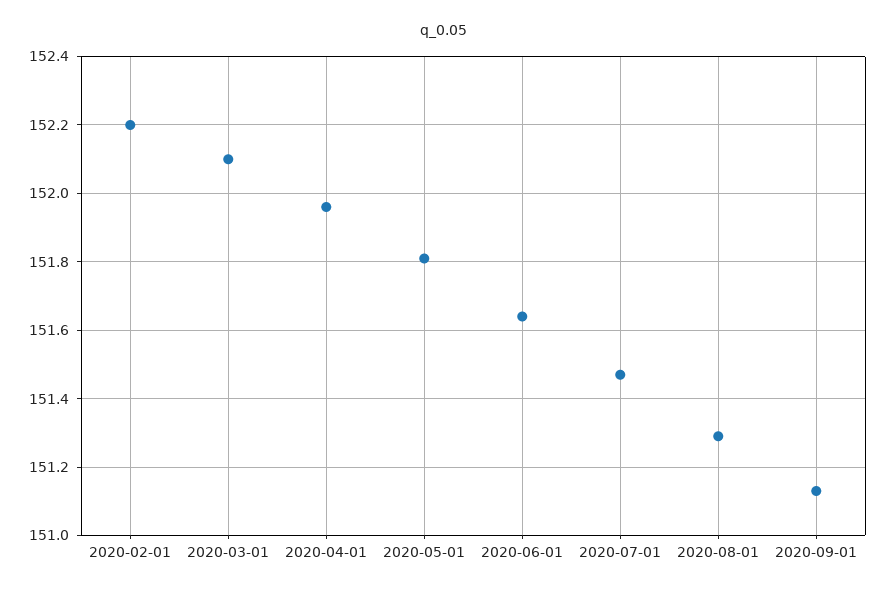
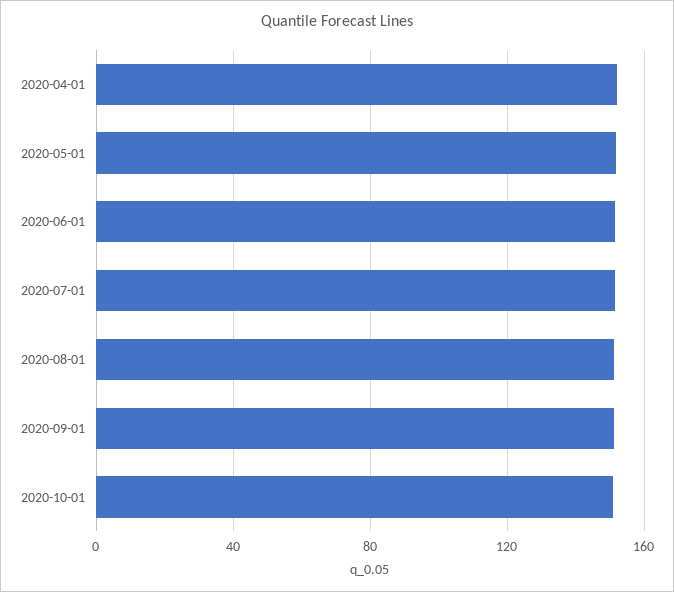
2020-02-01: 152.2 -> none
2020-03-01: 152.1 -> none
2020-10-01: none -> 150

